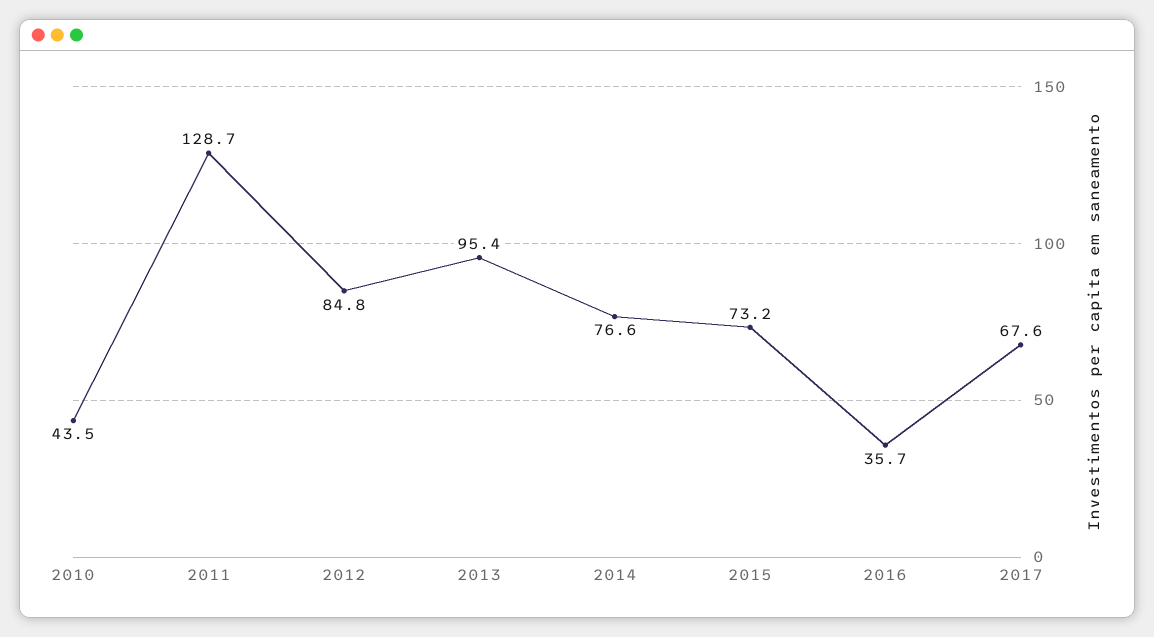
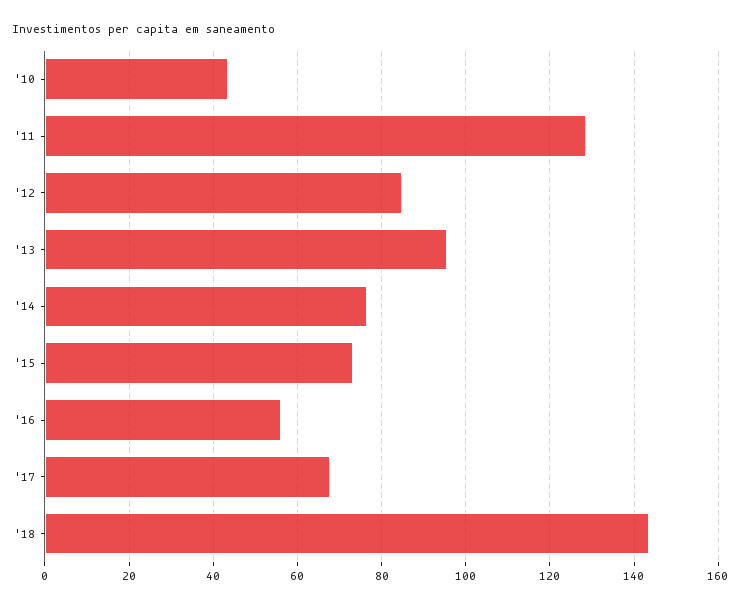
2016: 35.7 -> 56
'18: none -> 144

